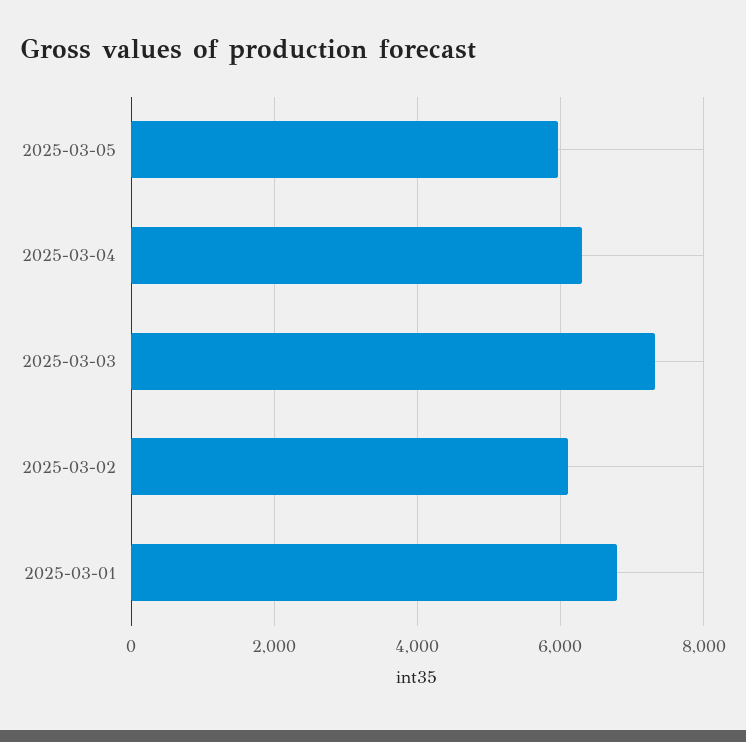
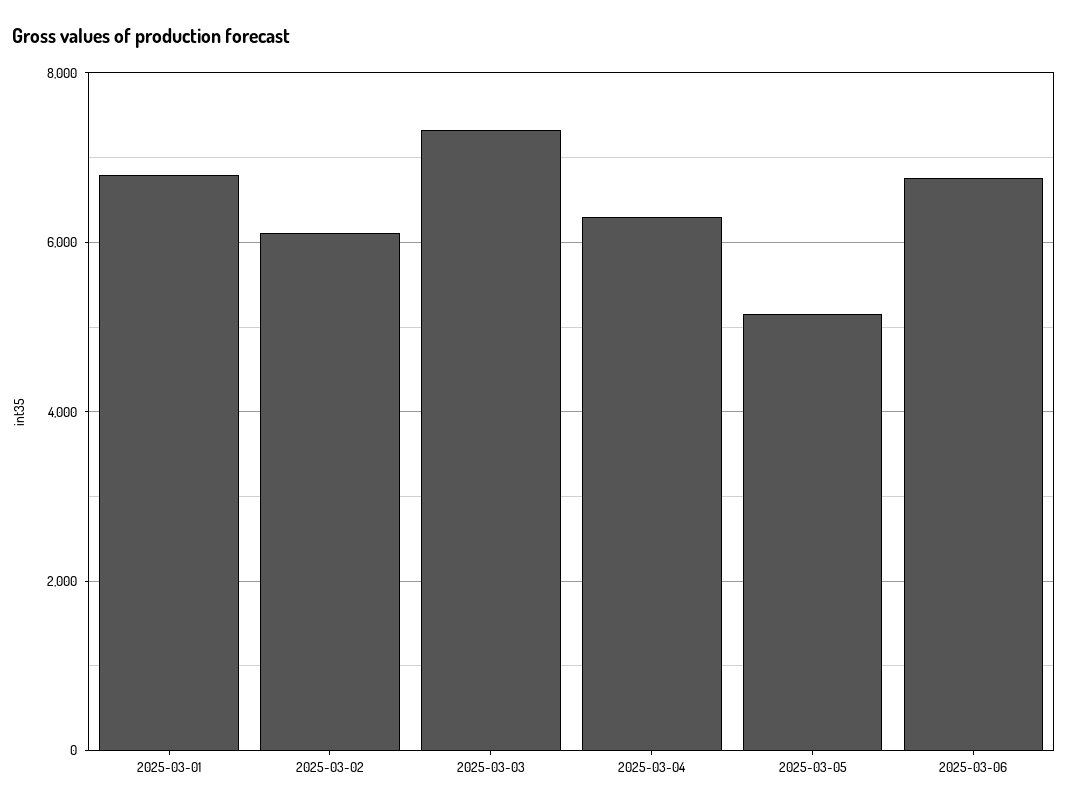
2025-03-05: 6000 -> 5200
2025-03-06: none -> 6800

